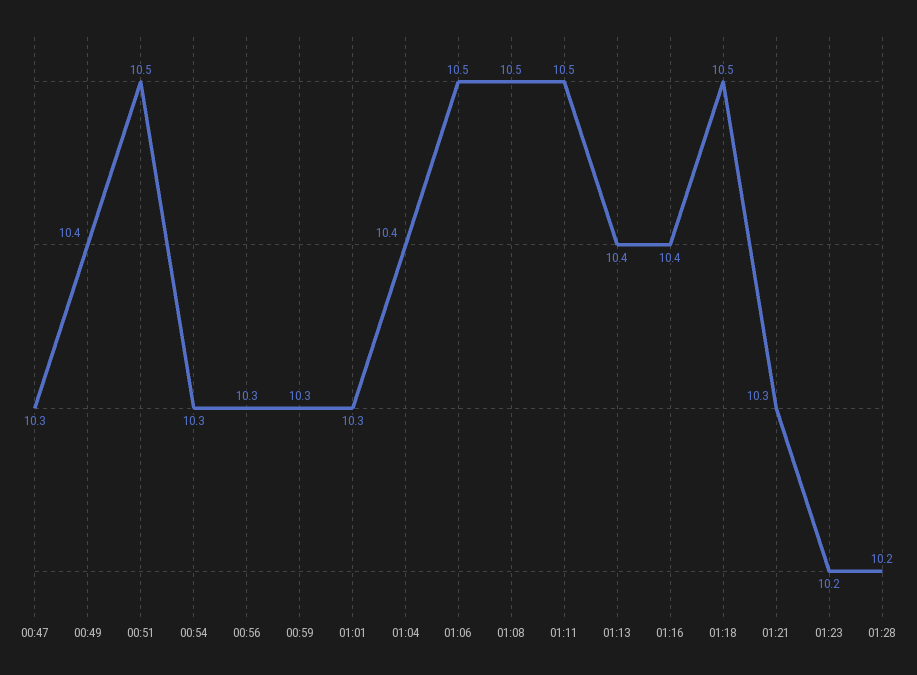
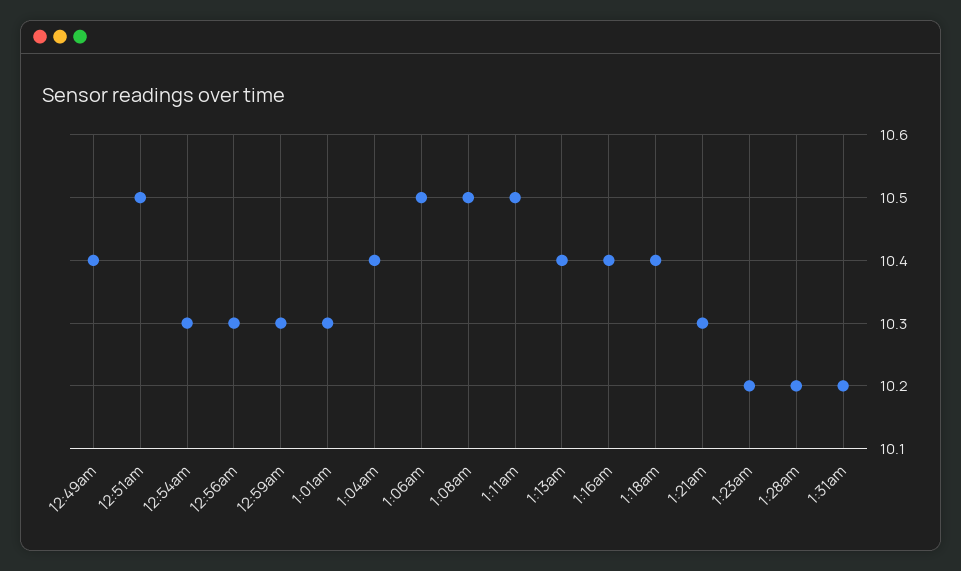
00:47: 10.3 -> none
01:18: 10.5 -> 10.4
1:31am: none -> 10.2

